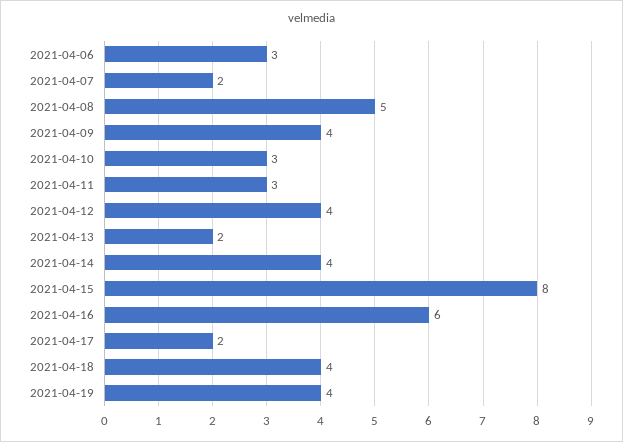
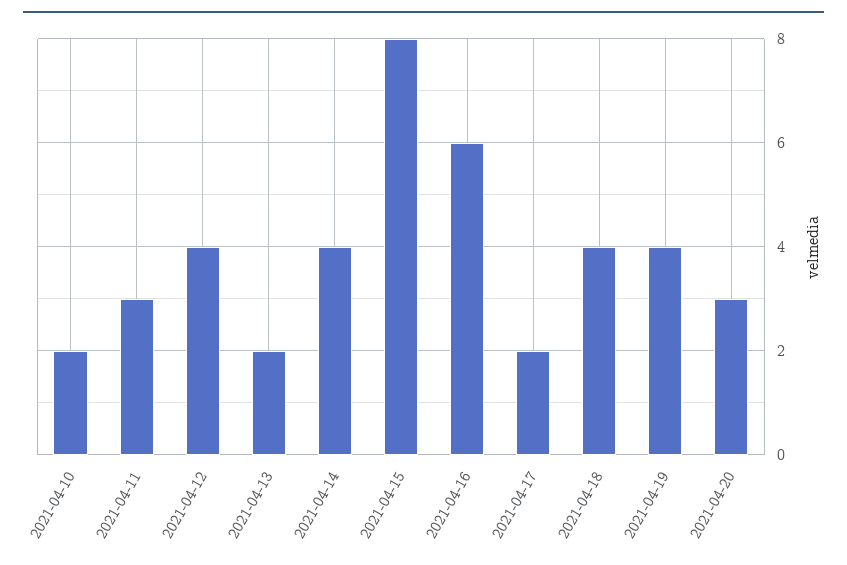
2021-04-06: 3 -> none
2021-04-07: 2 -> none
2021-04-08: 5 -> none
2021-04-09: 4 -> none
2021-04-10: 3 -> 2
2021-04-20: none -> 3

